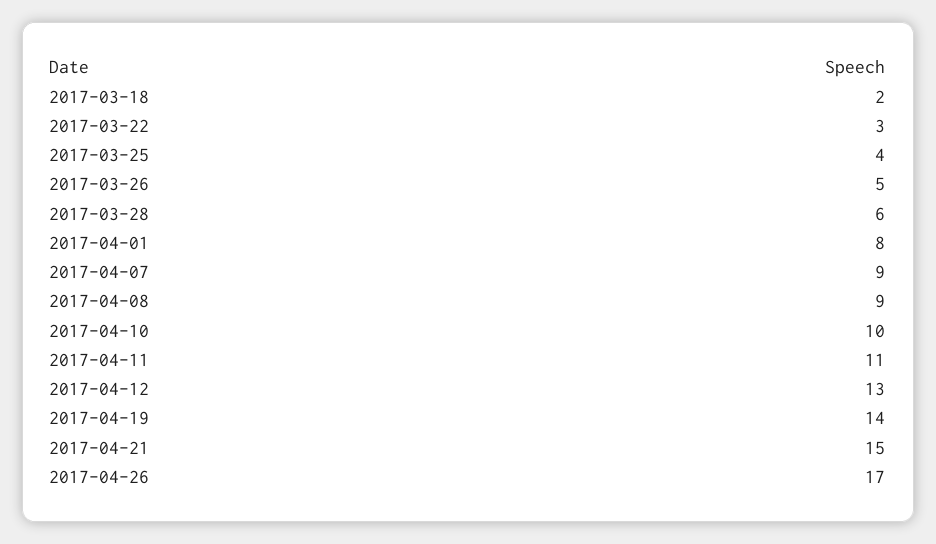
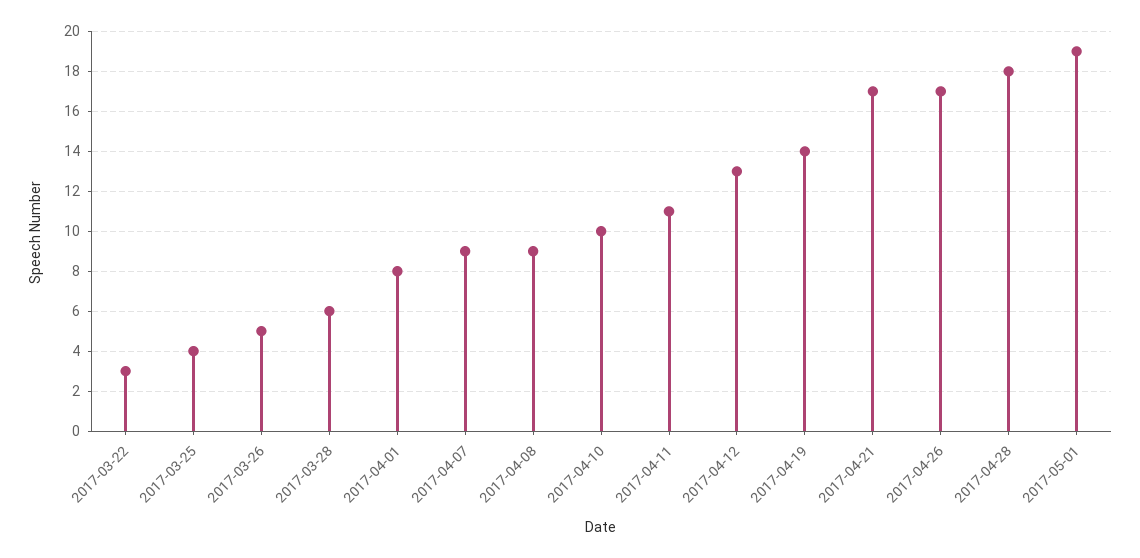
2017-03-18: 2 -> none
2017-04-21: 15 -> 17
2017-04-28: none -> 18
2017-05-01: none -> 19

